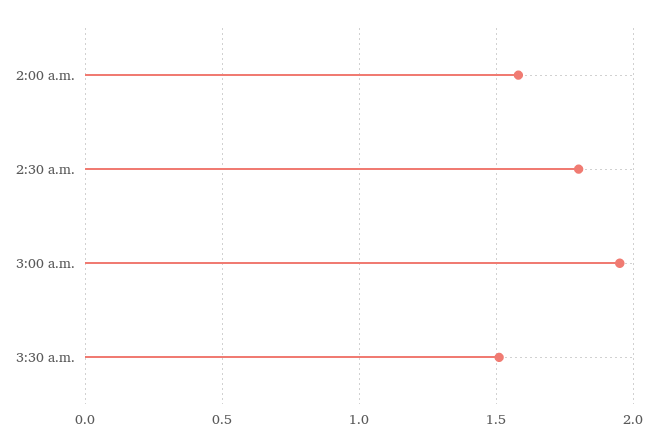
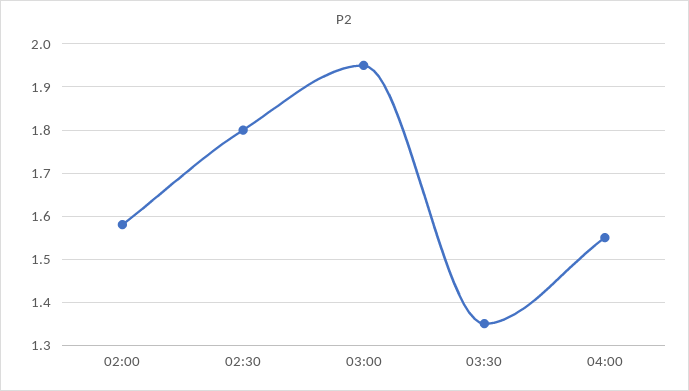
3:30 a.m.: 1.5 -> 1.35
04:00: none -> 1.55

